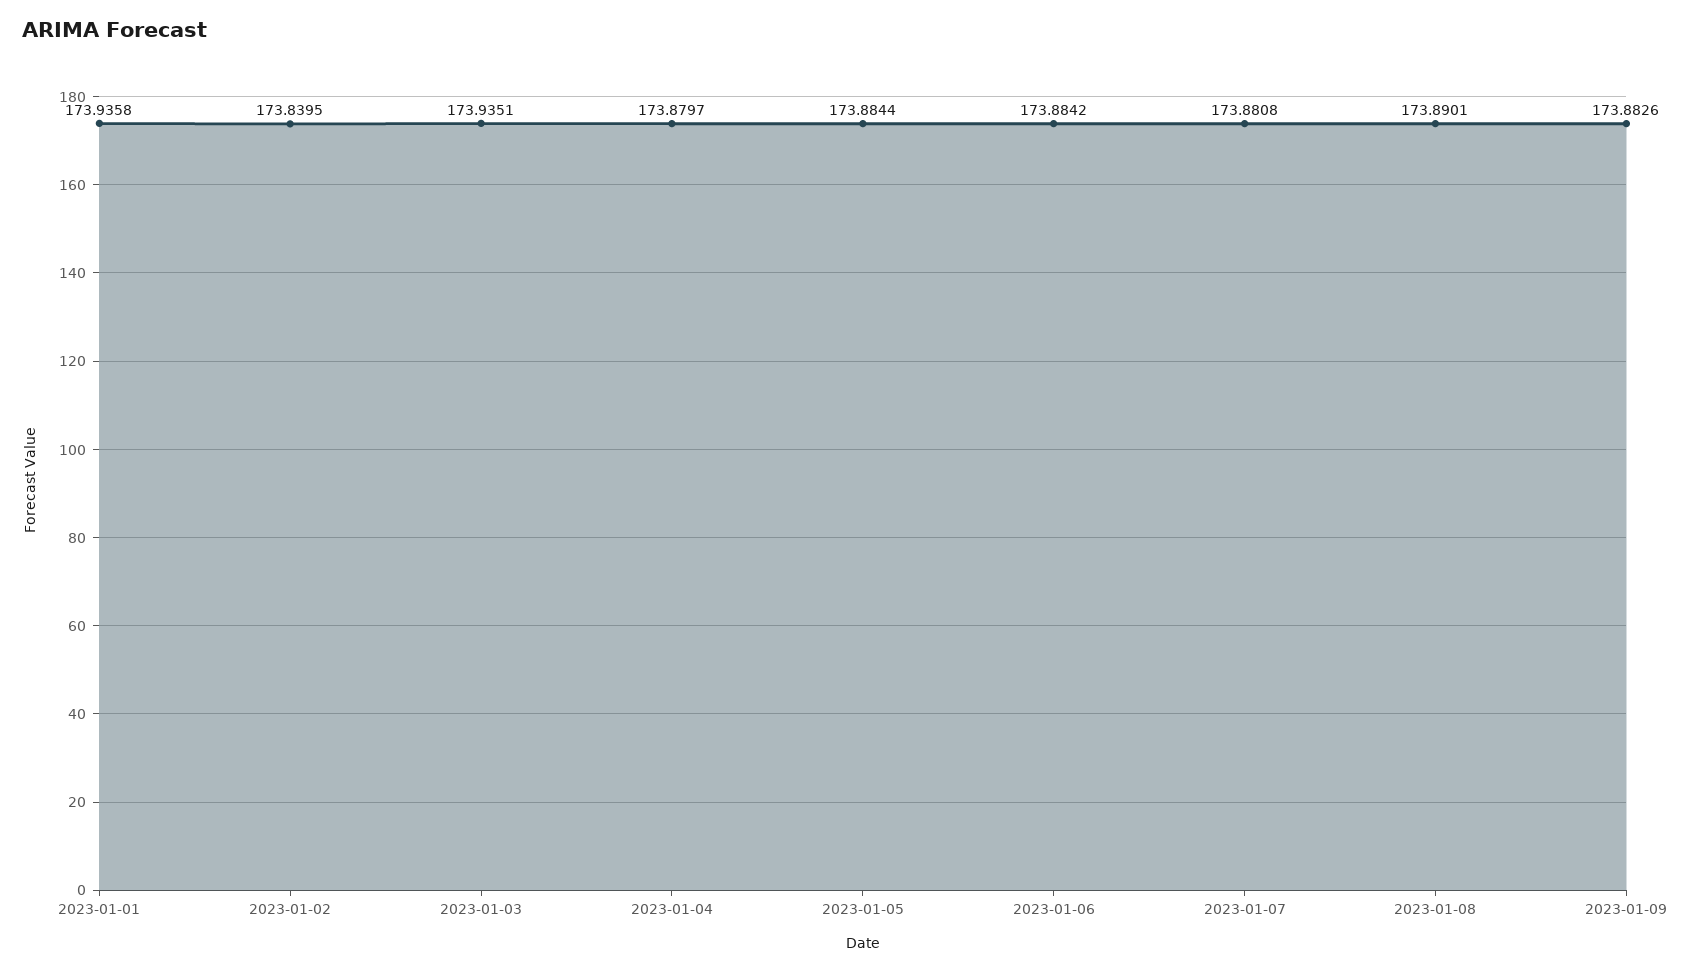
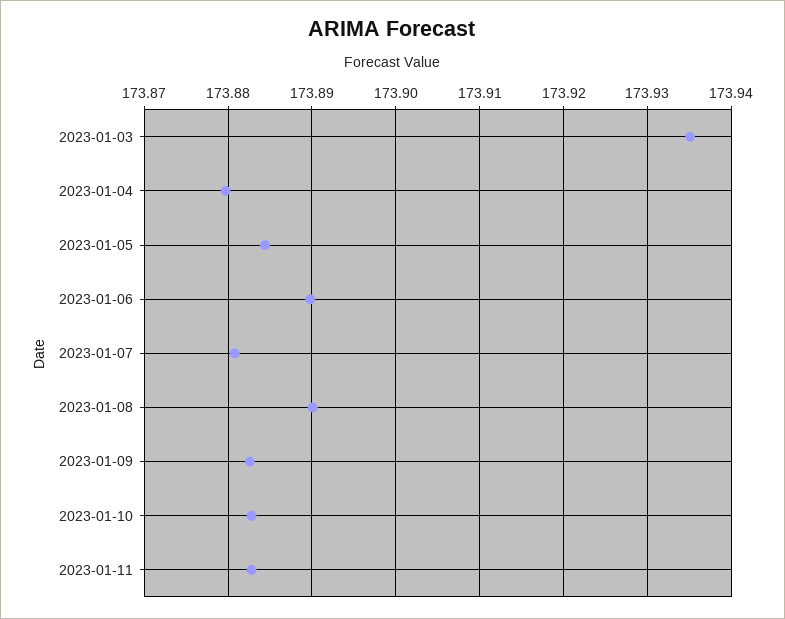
2023-01-01: 173.9358 -> none
2023-01-02: 173.8395 -> none
2023-01-06: 173.8842 -> 173.89
2023-01-10: none -> 173.883
2023-01-11: none -> 173.883

